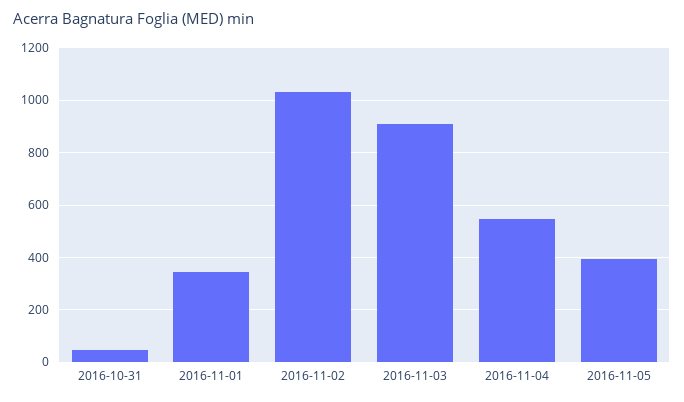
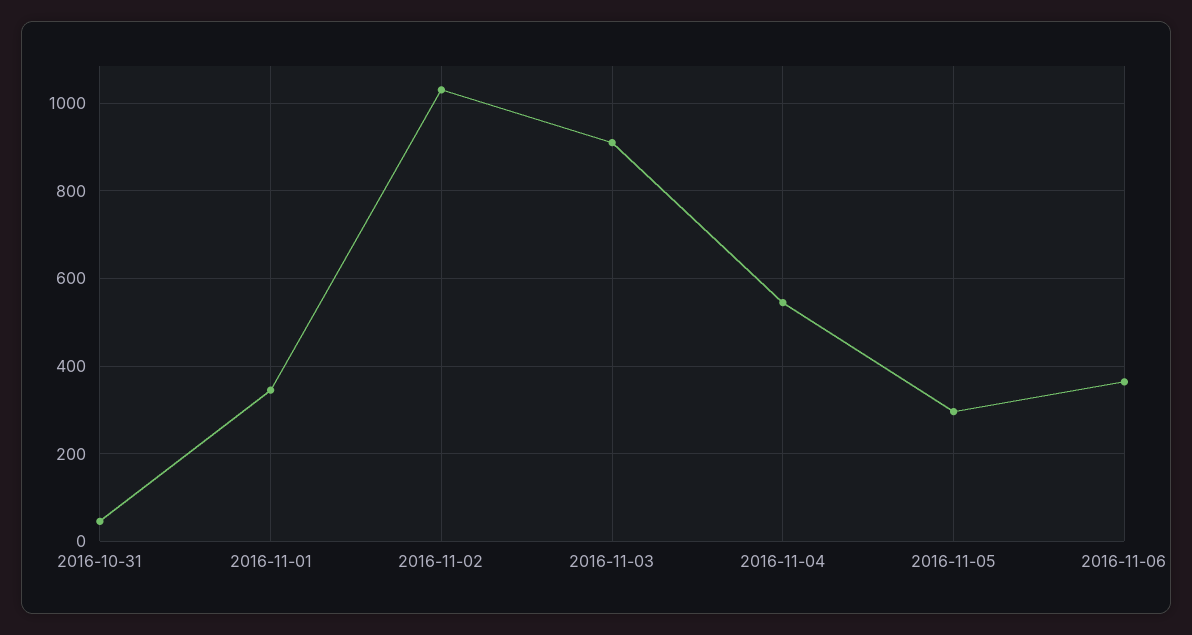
2016-11-05: 400 -> 300
2016-11-06: none -> 360

